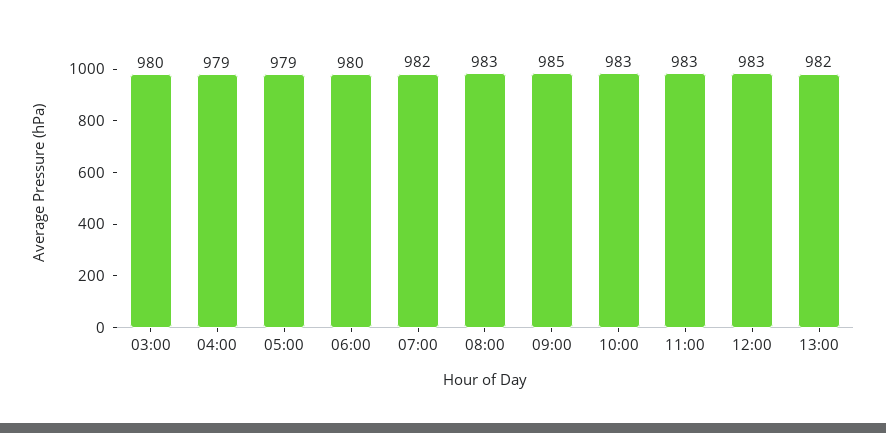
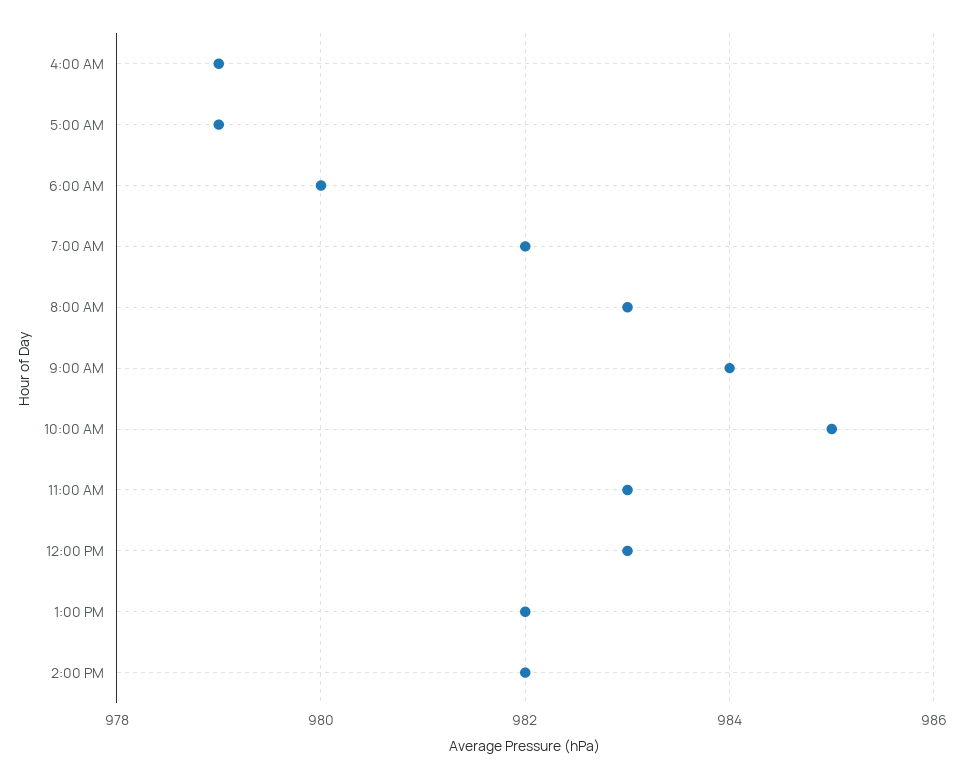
03:00: 980 -> none
09:00: 985 -> 984
10:00: 983 -> 985
2:00 PM: none -> 982

